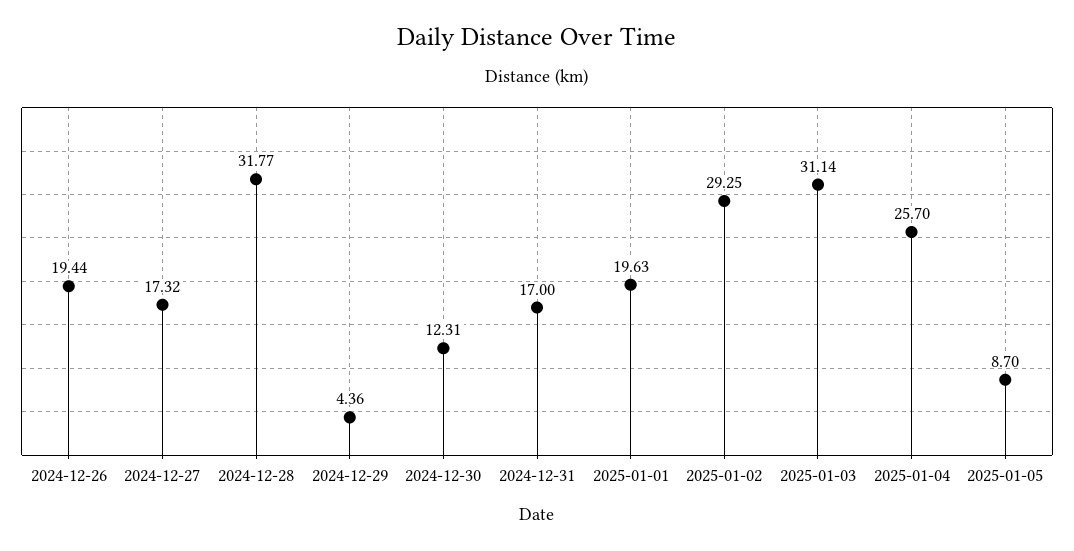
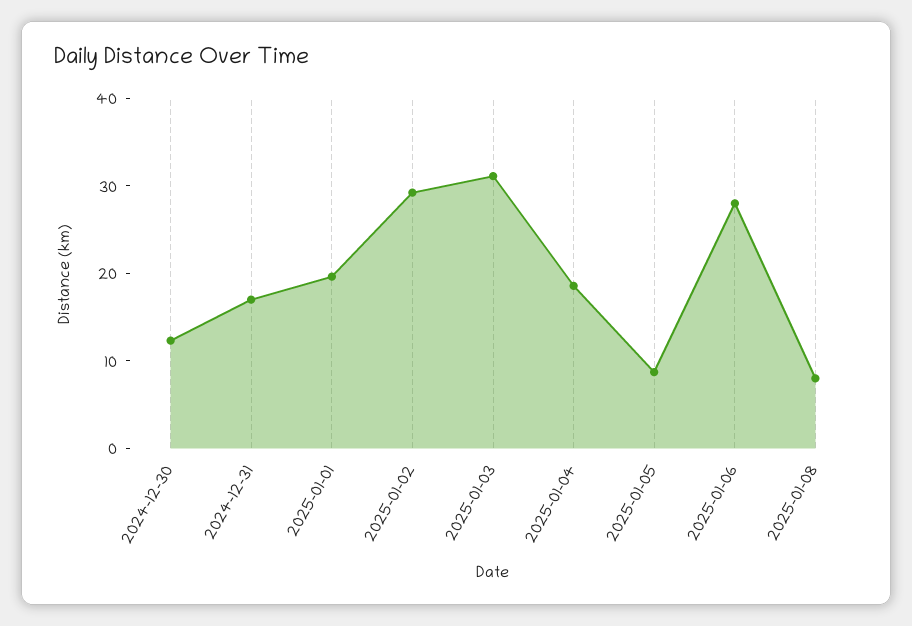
2024-12-26: 19.44 -> none
2024-12-27: 17.32 -> none
2024-12-28: 31.77 -> none
2024-12-29: 4.36 -> none
2025-01-04: 25.7 -> 18
2025-01-06: none -> 28
2025-01-08: none -> 8

